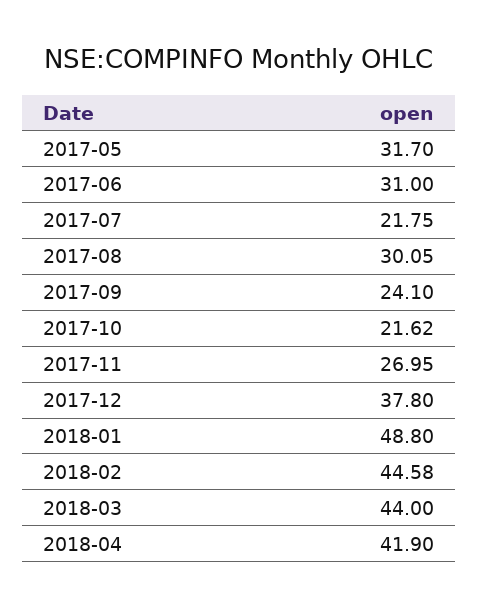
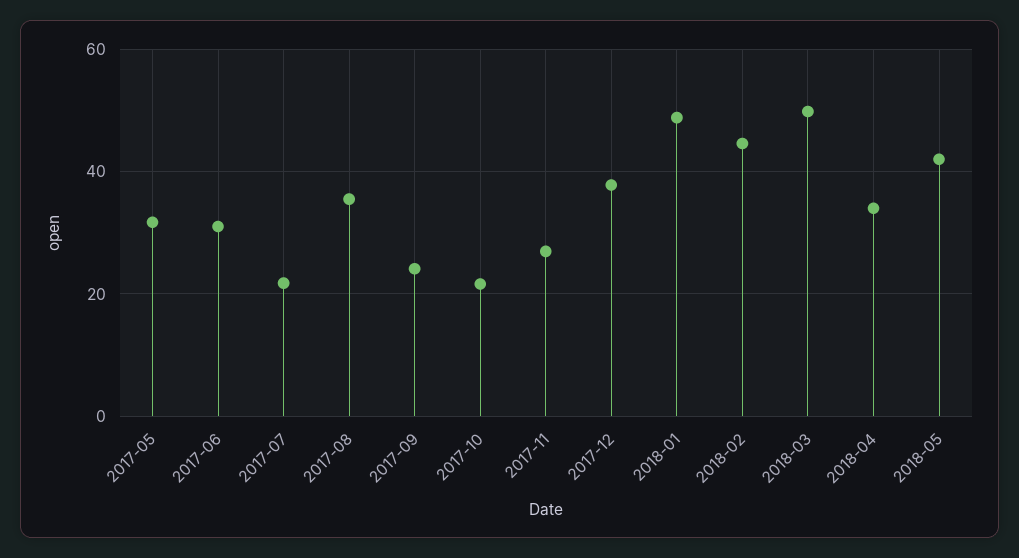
2017-08: 30.05 -> 36
2018-03: 44 -> 50
2018-04: 41.9 -> 34
2018-05: none -> 42

